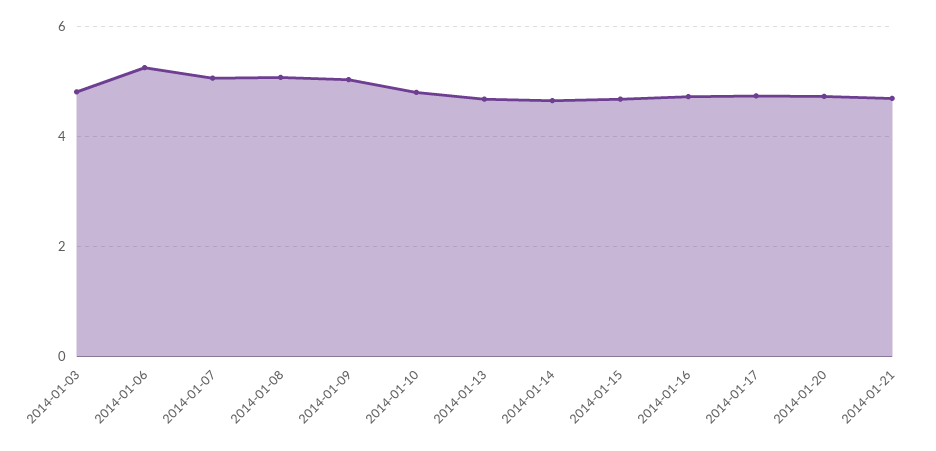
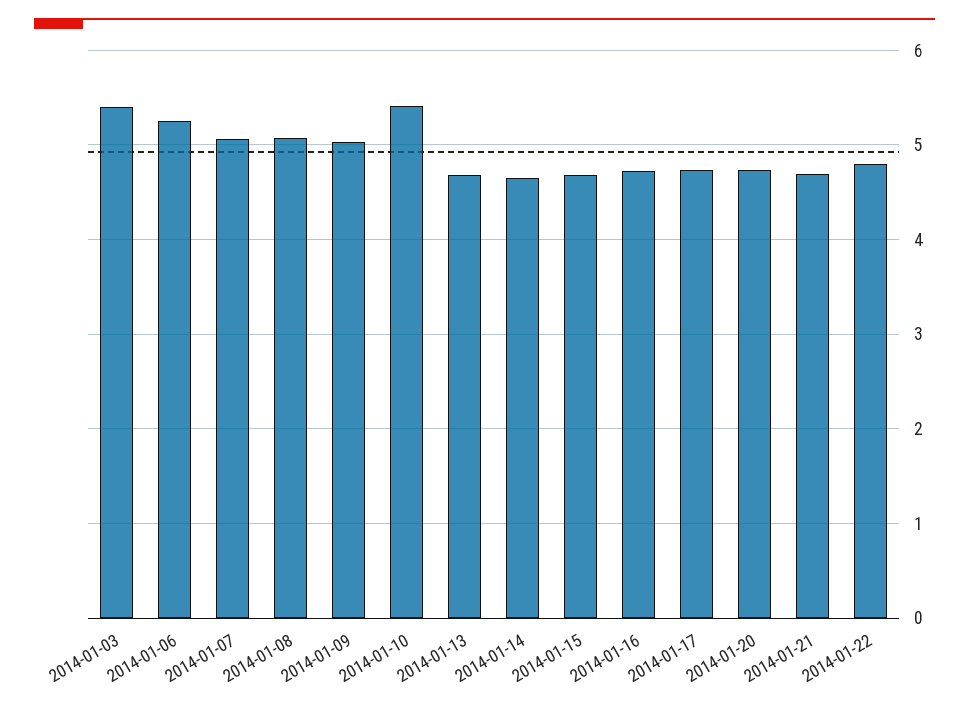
2014-01-03: 4.8 -> 5.4
2014-01-10: 4.8 -> 5.4
2014-01-22: none -> 4.8

